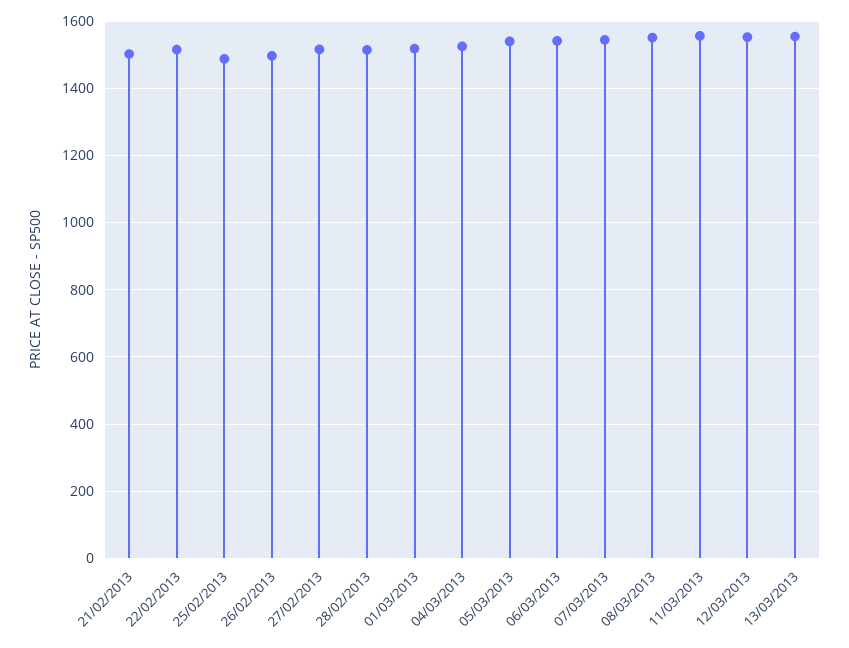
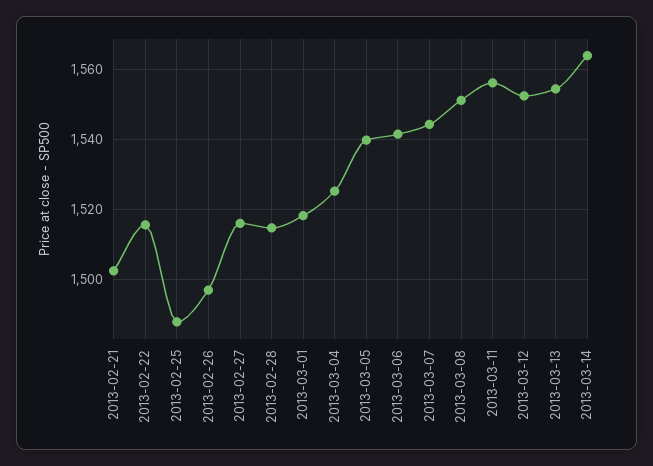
2013-03-14: none -> 1564

